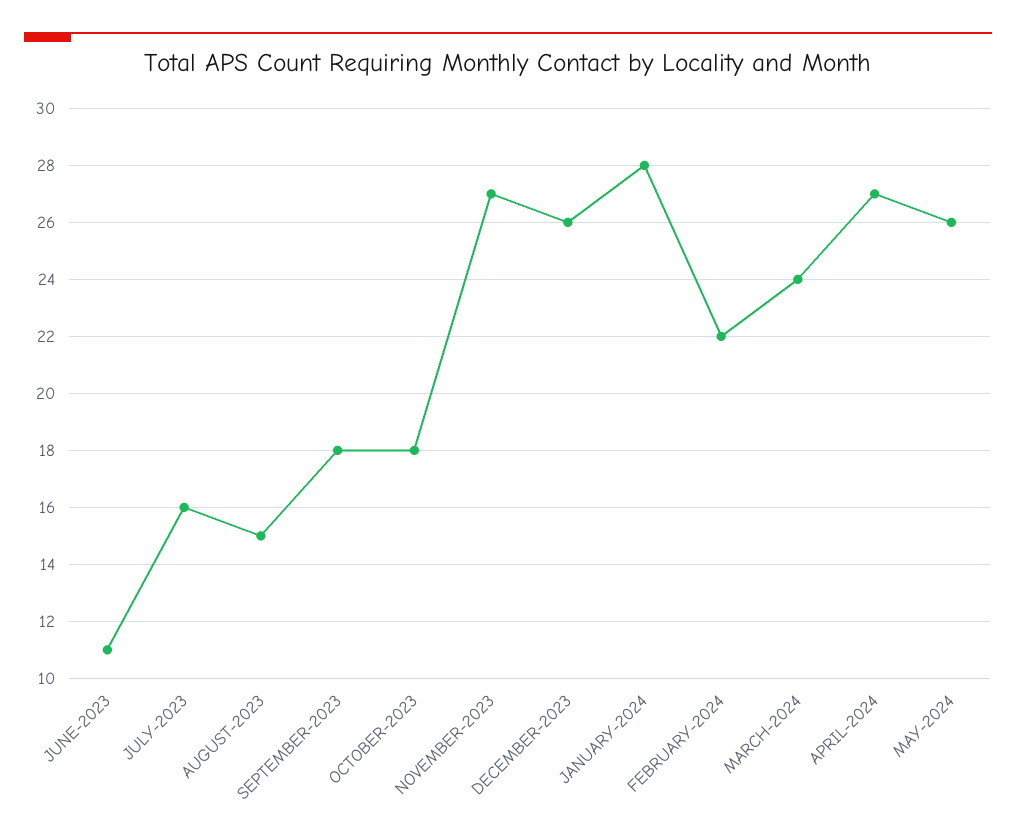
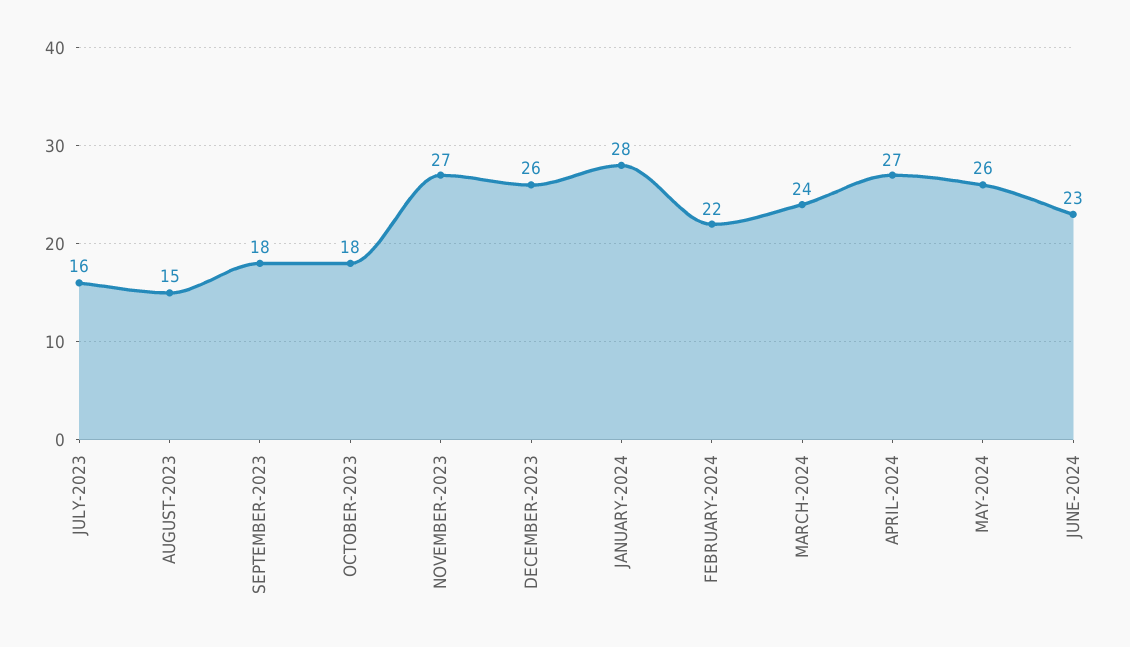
JUNE-2023: 11 -> none
JUNE-2024: none -> 23

